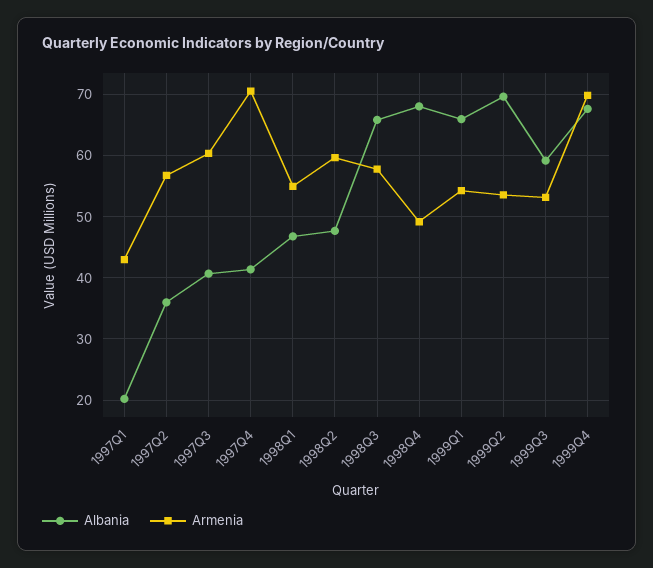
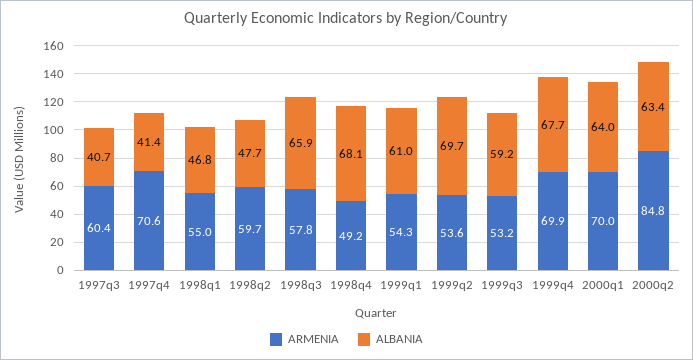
Albania, 1997Q1: 20 -> none
Armenia, 1997Q1: 43 -> none
Albania, 1997Q2: 36 -> none
Armenia, 1997Q2: 57 -> none
Albania, 1999Q1: 66 -> 61
Armenia, 2000q1: none -> 70
Albania, 2000q1: none -> 64
Armenia, 2000q2: none -> 84.8
Albania, 2000q2: none -> 63.4

